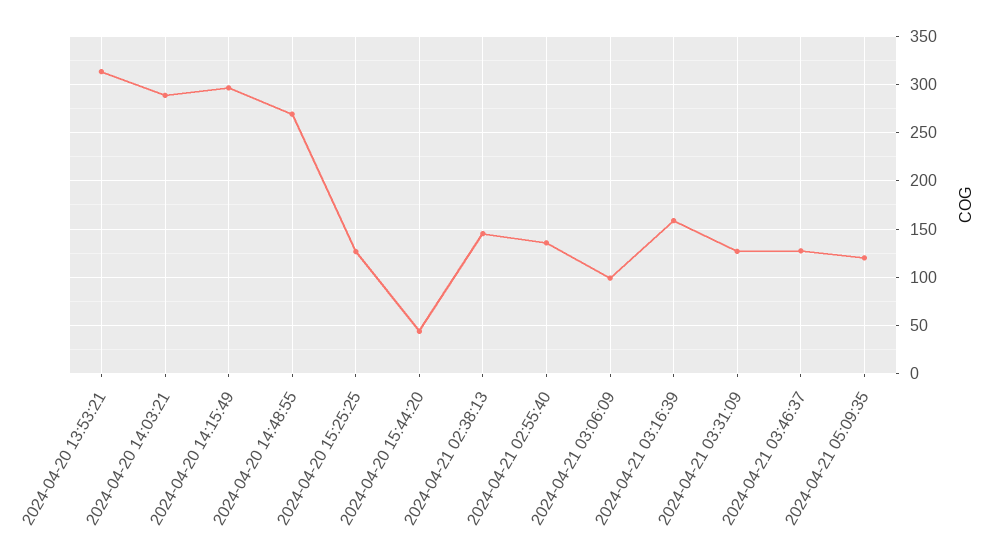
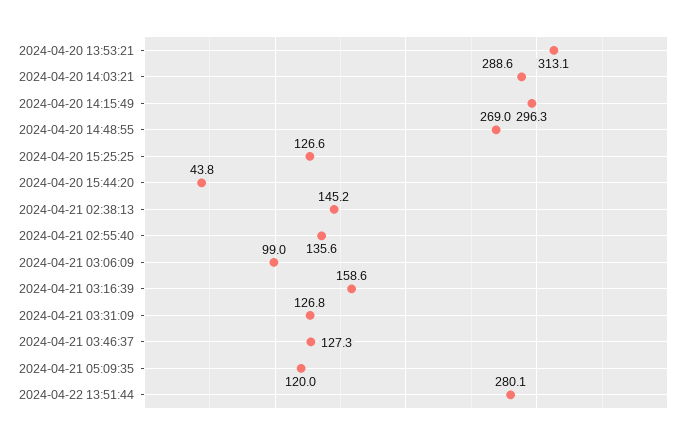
2024-04-22 13:51:44: none -> 280.1

